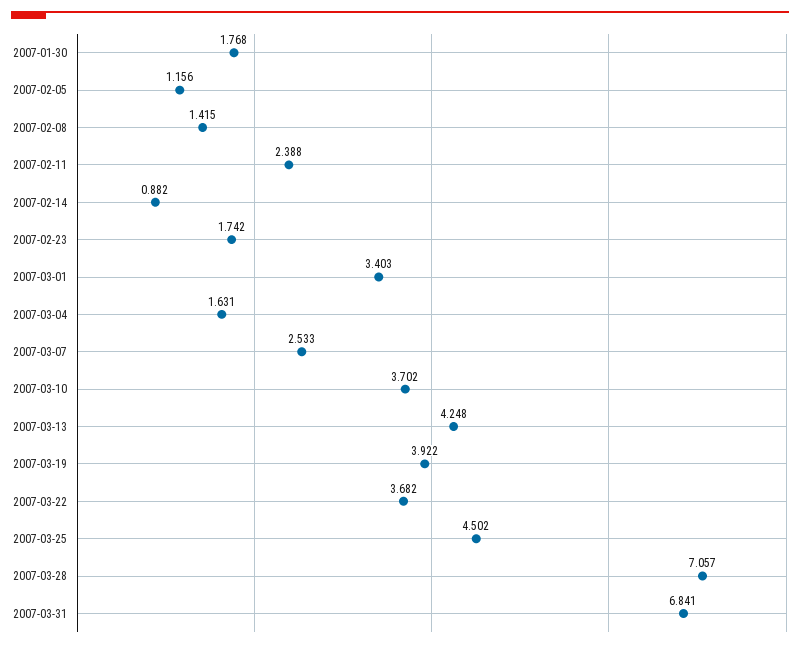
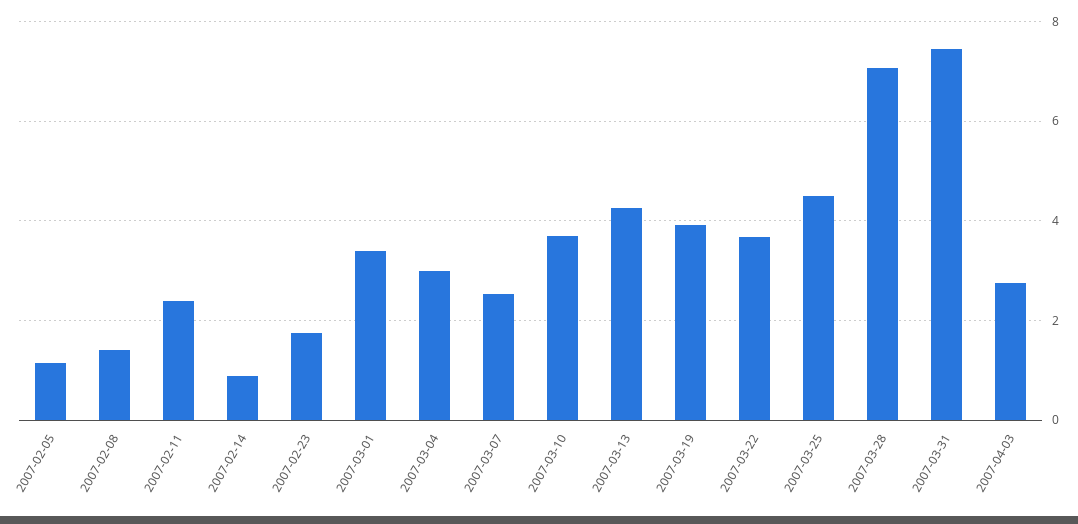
2007-01-30: 1.768 -> none
2007-03-04: 1.631 -> 3
2007-03-31: 6.841 -> 7.4
2007-04-03: none -> 2.8

